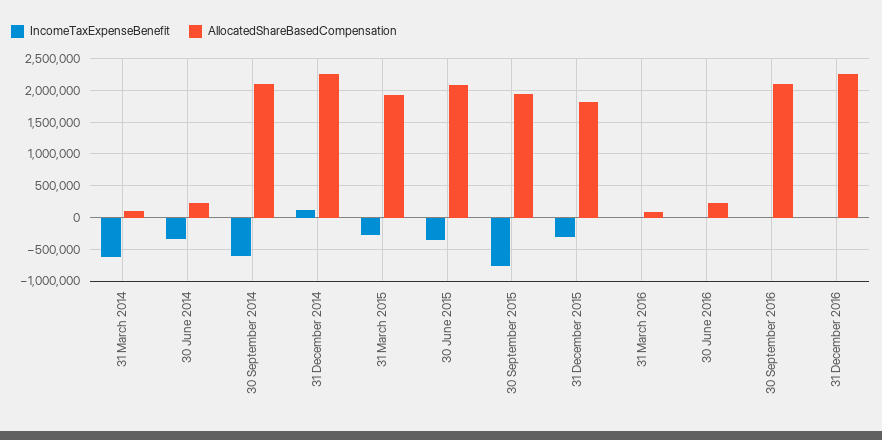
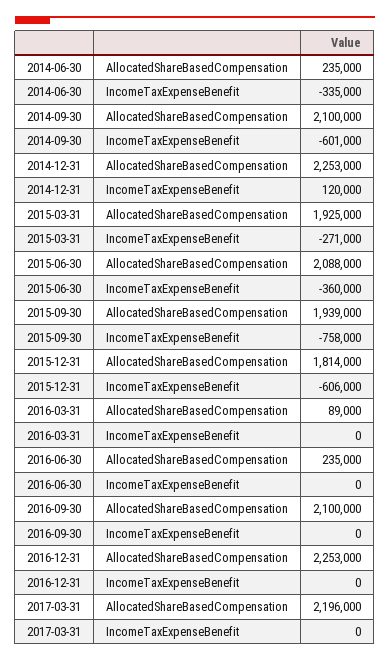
IncomeTaxExpenseBenefit, 31 March 2014: -600000 -> none
AllocatedShareBasedCompensation, 31 March 2014: 100000 -> none
IncomeTaxExpenseBenefit, 31 December 2015: -300000 -> -606000
AllocatedShareBasedCompensation, 2017-03-31: none -> 2196000
IncomeTaxExpenseBenefit, 2017-03-31: none -> 0

